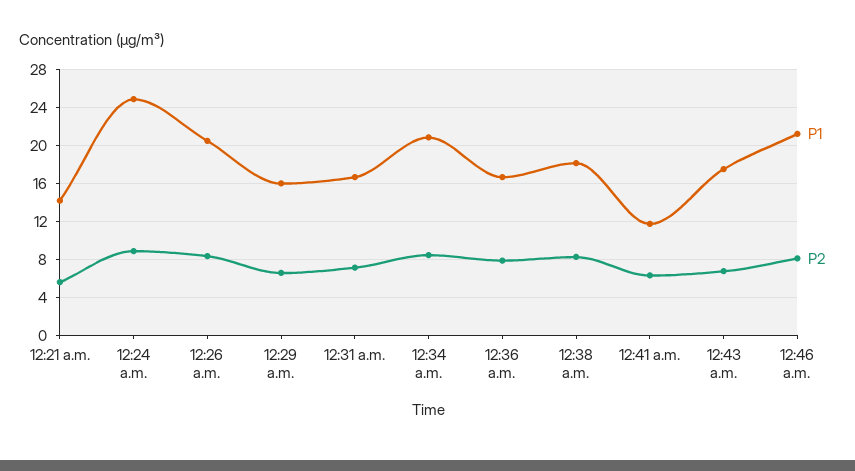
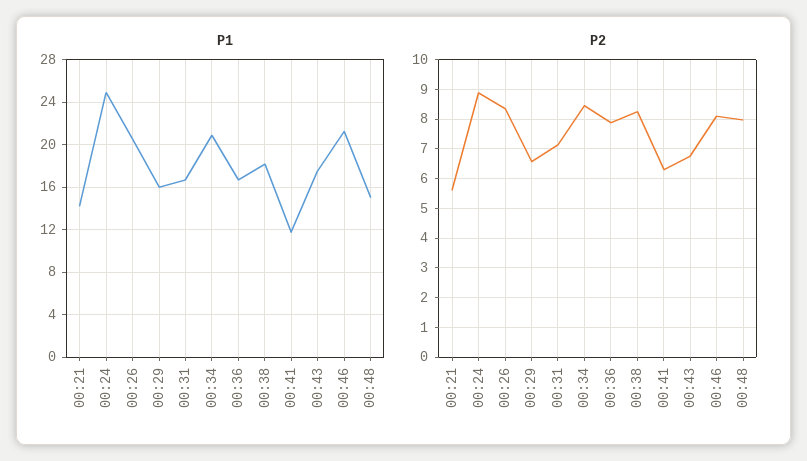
P1, 00:48: none -> 15
P2, 00:48: none -> 8

